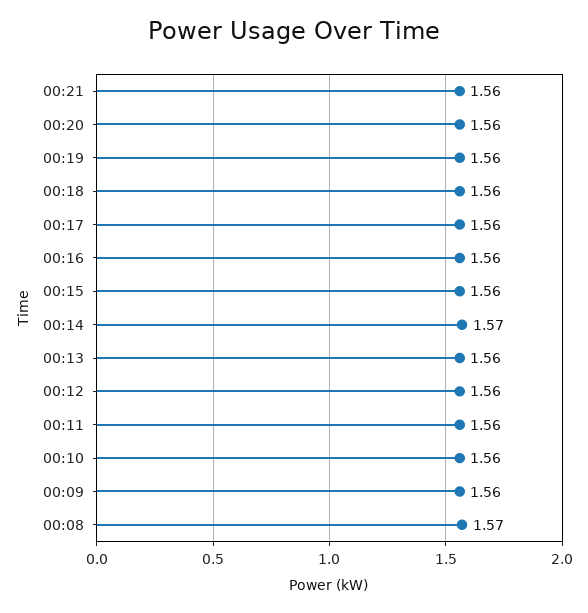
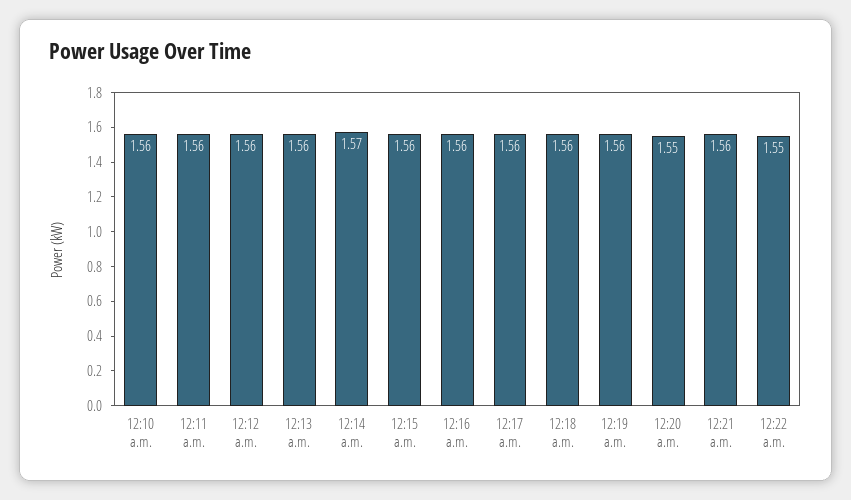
00:20: 1.56 -> 1.55
00:09: 1.56 -> none
00:08: 1.57 -> none
12:22 a.m.: none -> 1.55

